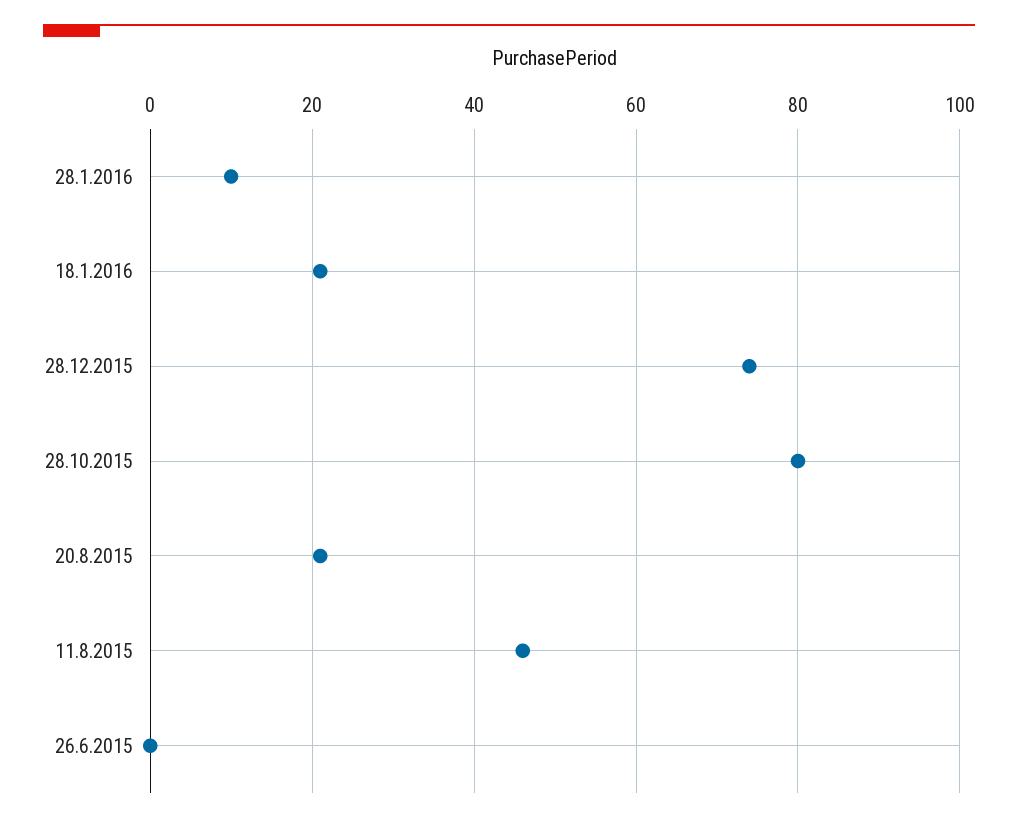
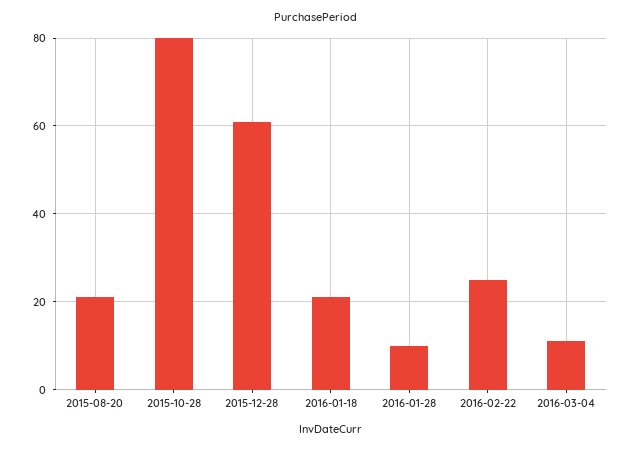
28.12.2015: 75 -> 60
11.8.2015: 45 -> none
26.6.2015: 0 -> none
2016-02-22: none -> 25
2016-03-04: none -> 10

